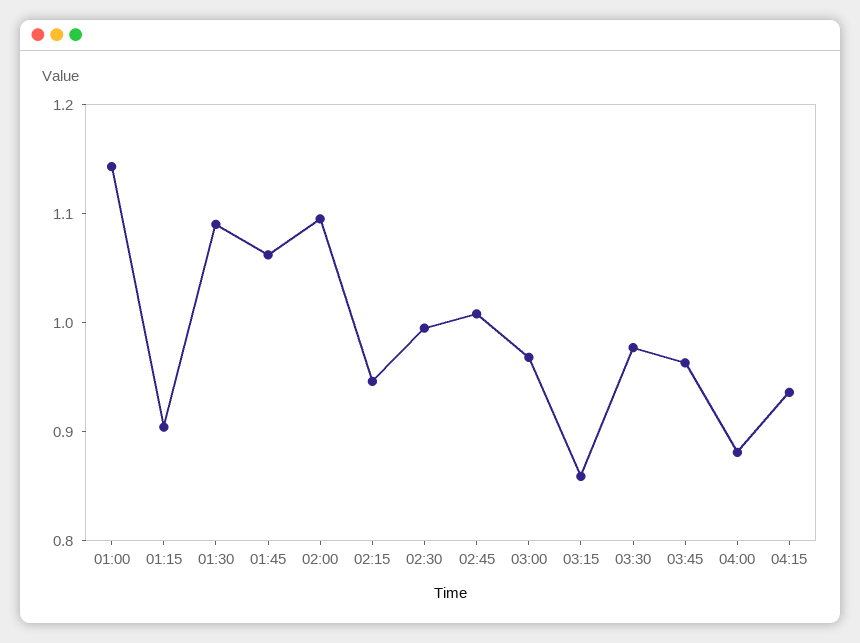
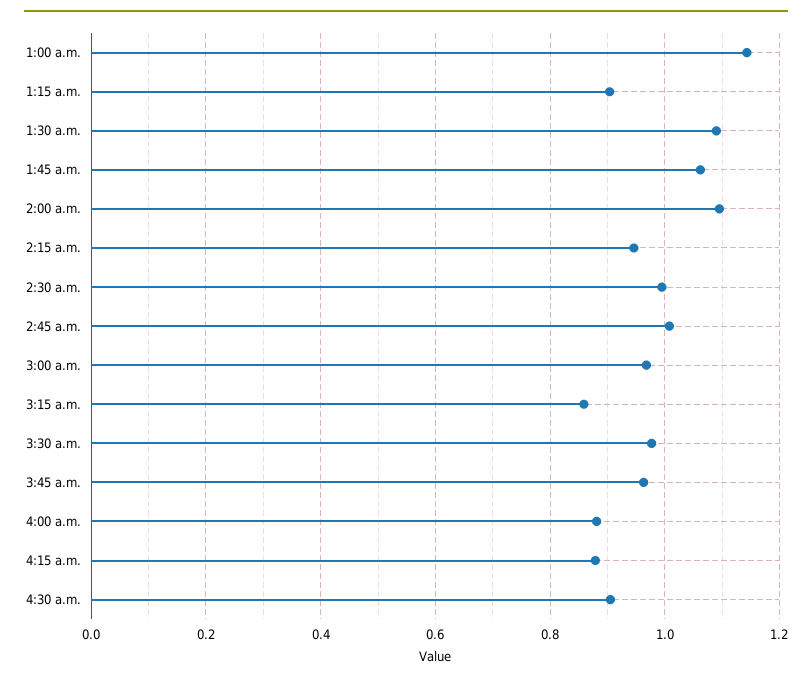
04:15: 0.94 -> 0.88
4:30 a.m.: none -> 0.9

